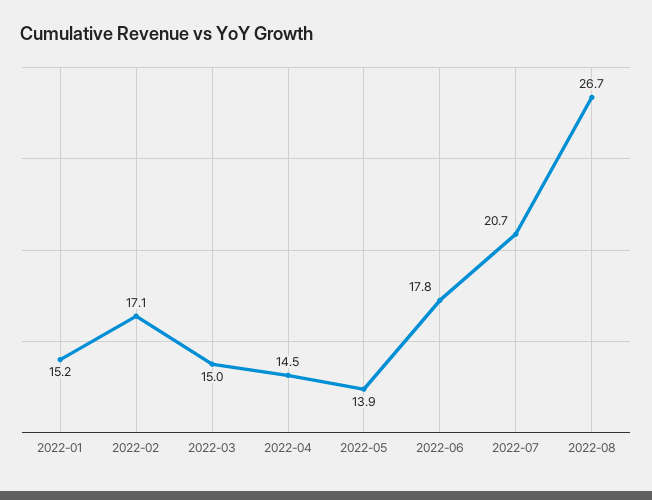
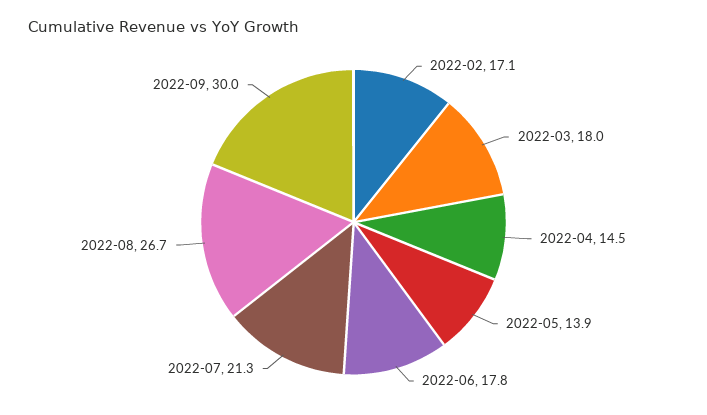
2022-01: 15.2 -> none
2022-03: 15 -> 18
2022-07: 20.7 -> 21.3
2022-09: none -> 30

